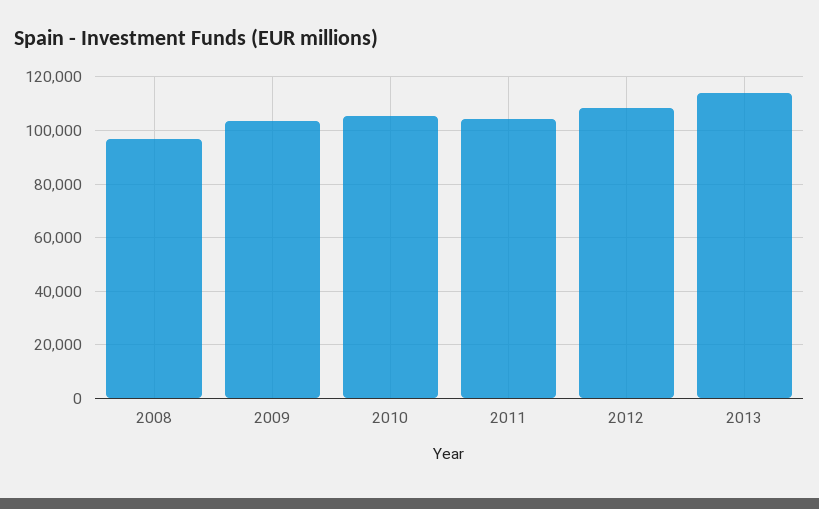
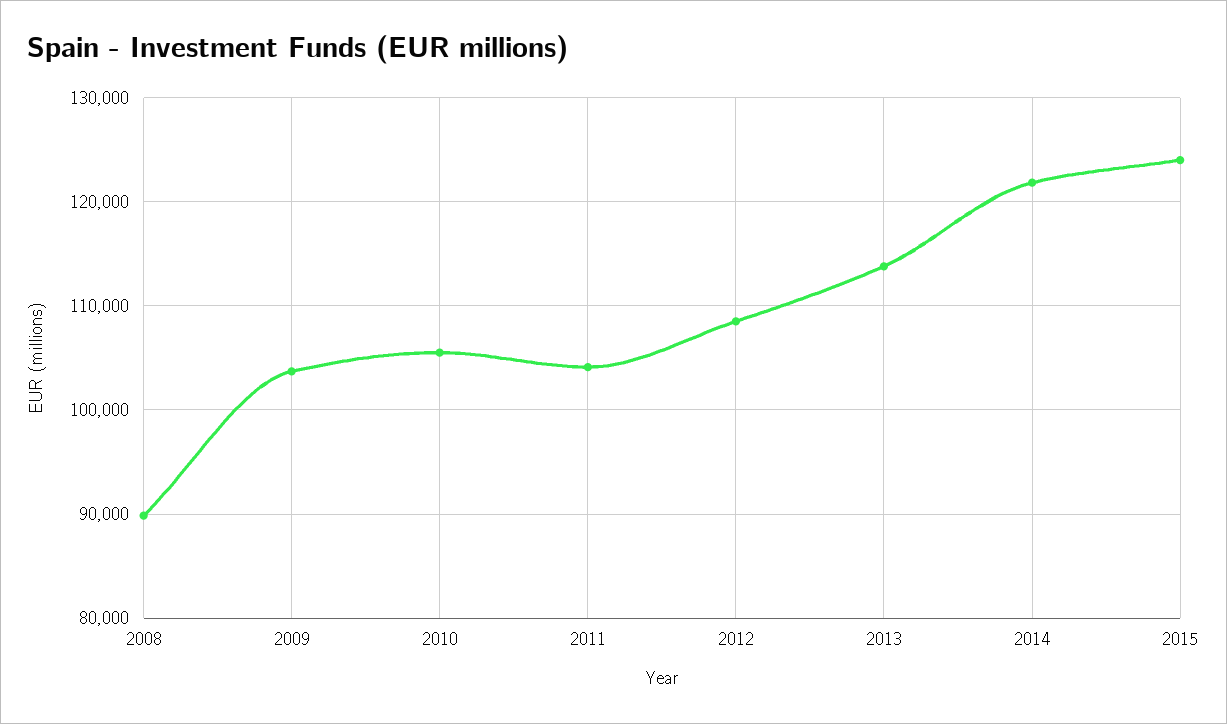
2008: 97500 -> 90000
2014: none -> 122000
2015: none -> 124000

